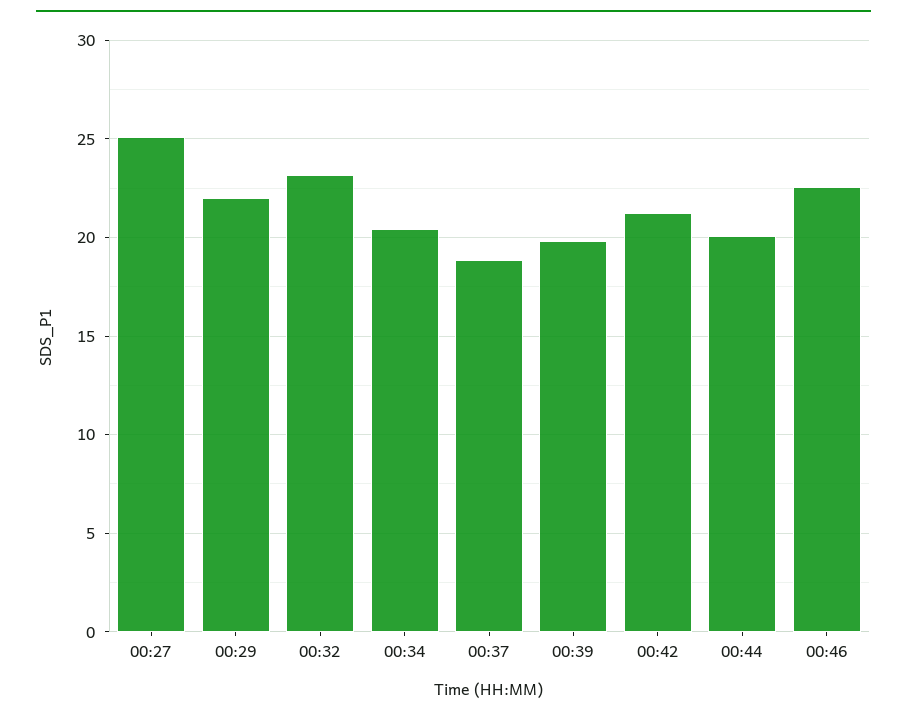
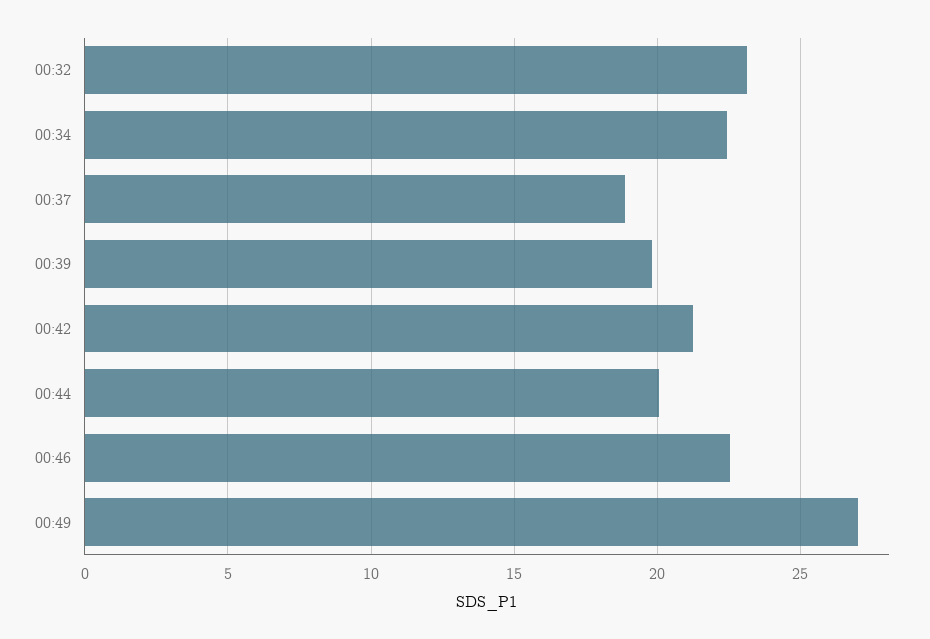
00:27: 25 -> none
00:29: 22 -> none
00:34: 20.5 -> 22.5
00:49: none -> 27

